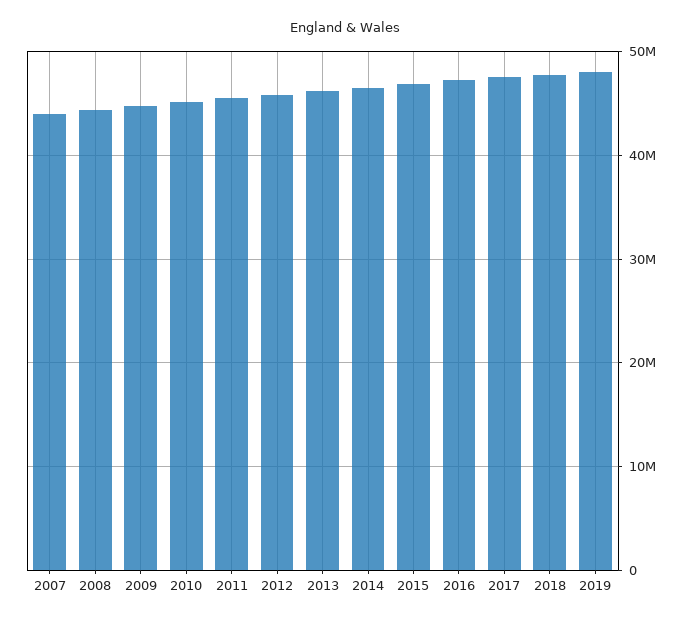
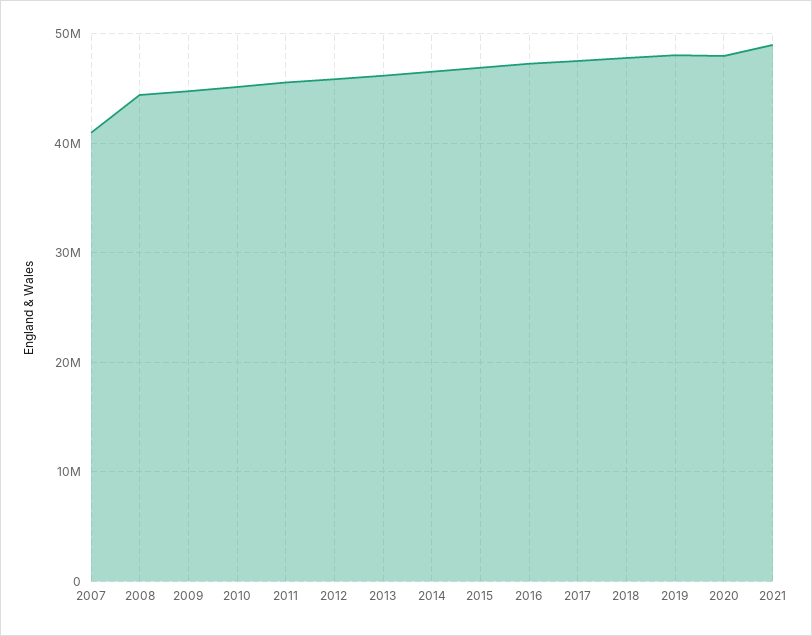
2007: 44000000 -> 41000000
2020: none -> 48000000
2021: none -> 49000000

